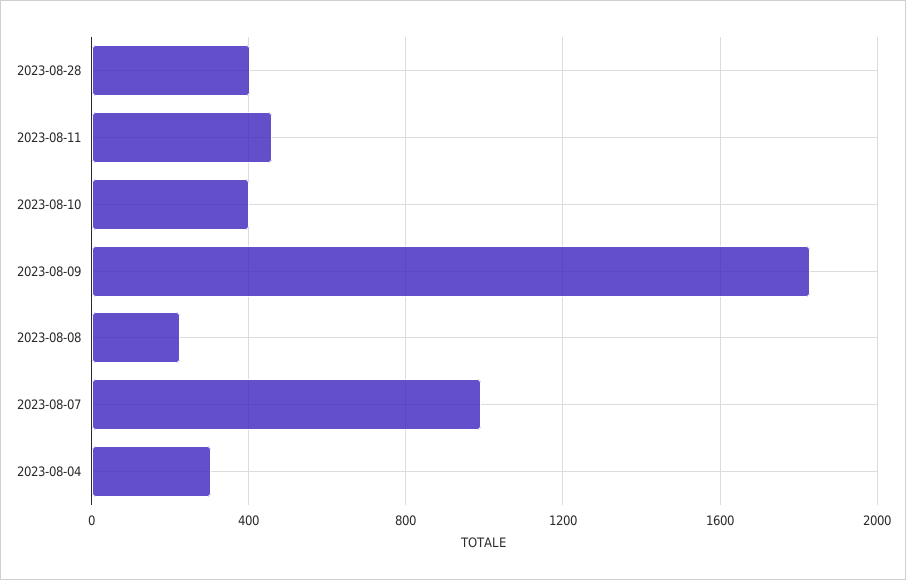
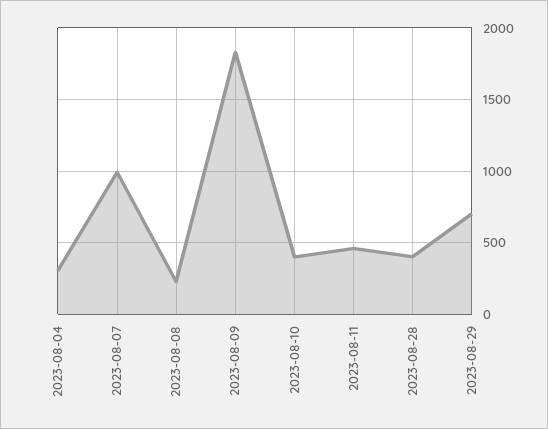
2023-08-29: none -> 700

